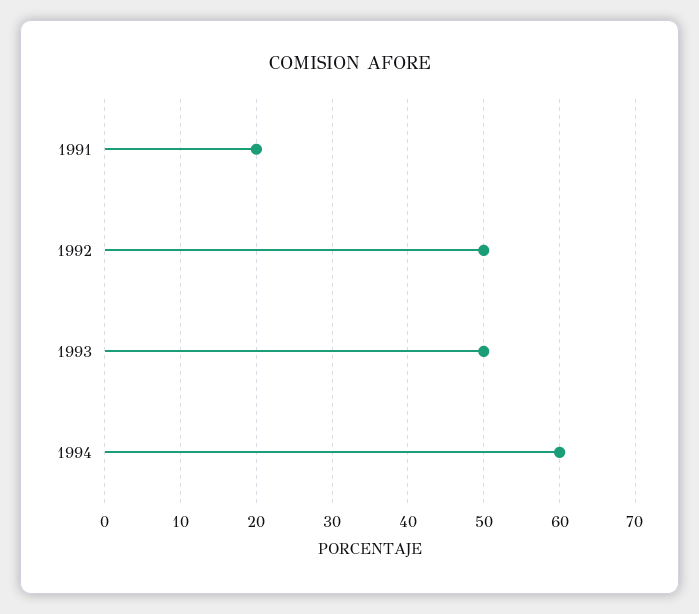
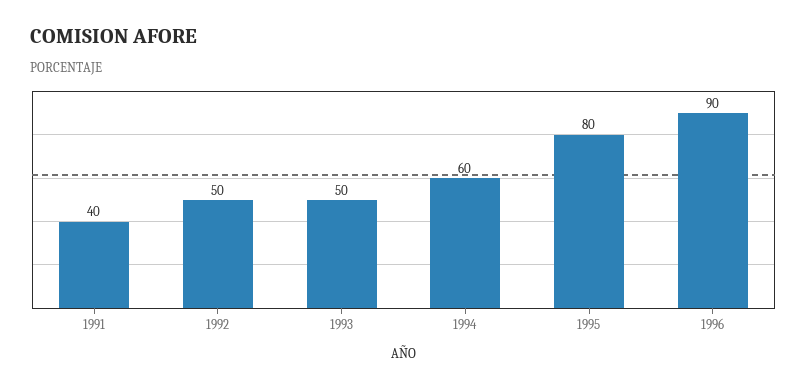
1991: 20 -> 40
1995: none -> 80
1996: none -> 90

